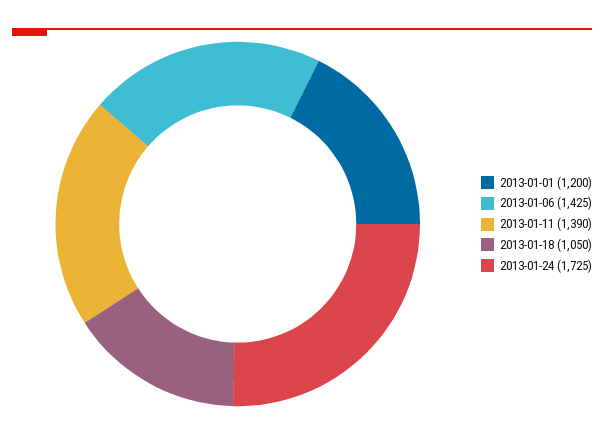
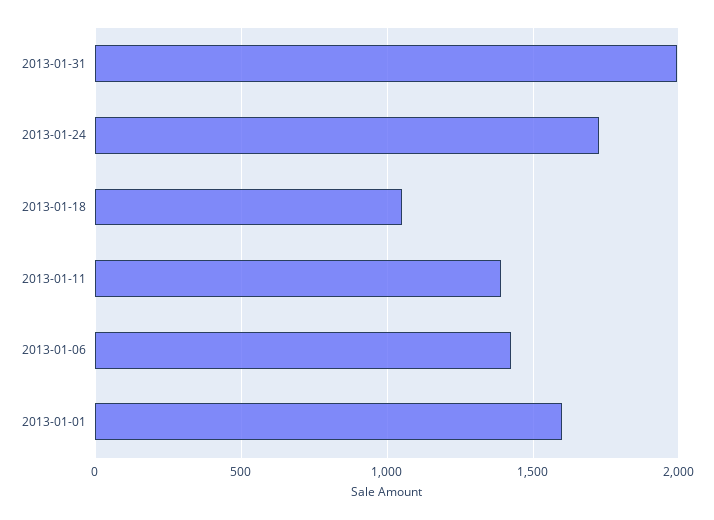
2013-01-01: 1200 -> 1600
2013-01-31: none -> 2000

